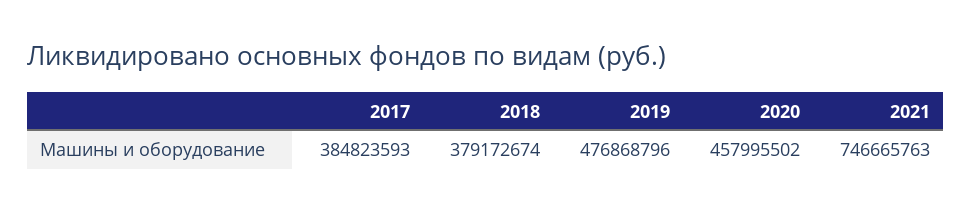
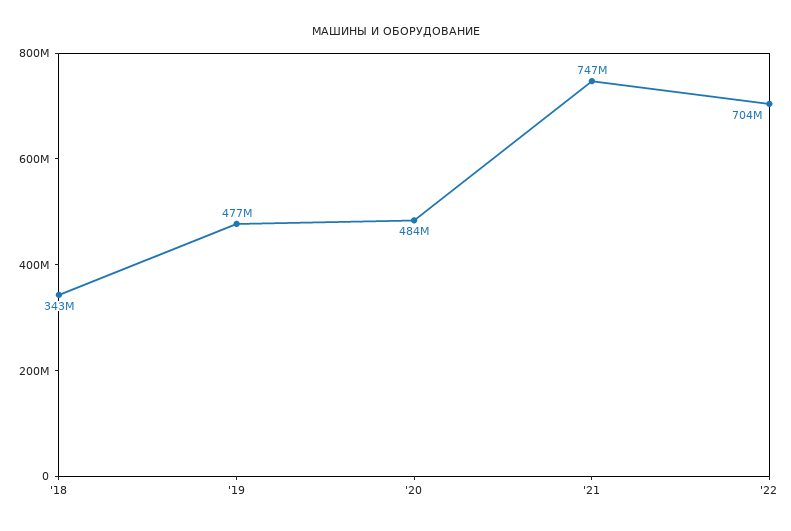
2017: 384823593 -> none
2018: 379172674 -> 343000000
2020: 457995502 -> 484000000
'22: none -> 704000000

